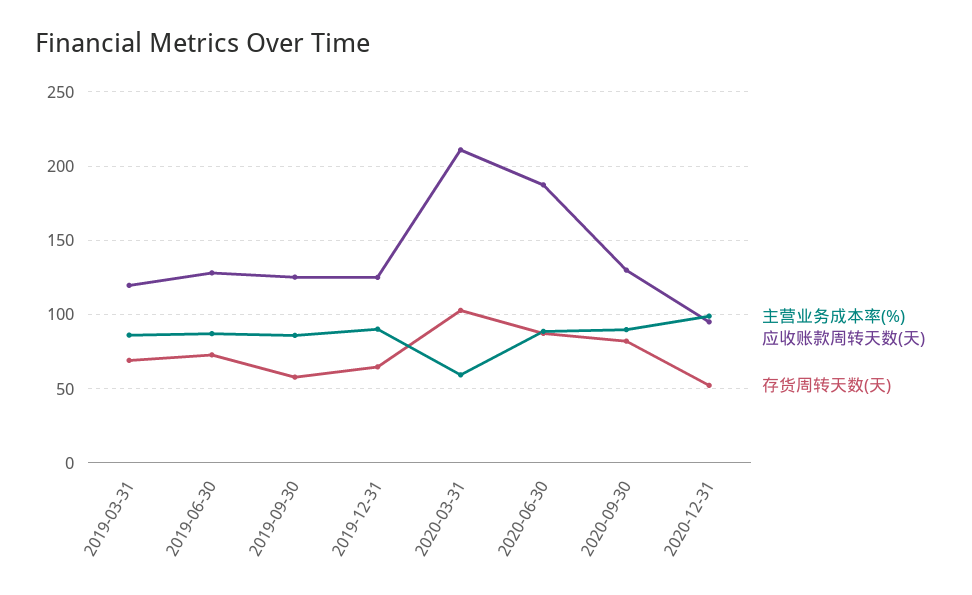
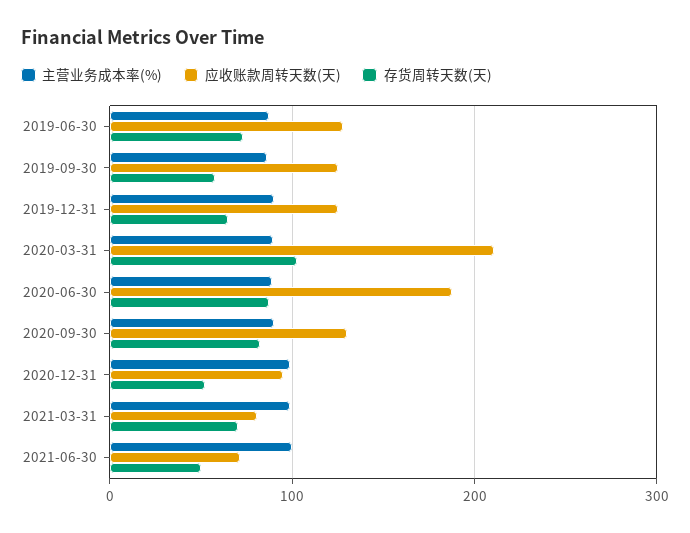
主营业务成本率(%), 2019-03-31: 85 -> none
应收账款周转天数(天), 2019-03-31: 120 -> none
存货周转天数(天), 2019-03-31: 70 -> none
主营业务成本率(%), 2020-03-31: 60 -> 90
主营业务成本率(%), 2021-03-31: none -> 100
应收账款周转天数(天), 2021-03-31: none -> 80
存货周转天数(天), 2021-03-31: none -> 70
主营业务成本率(%), 2021-06-30: none -> 100
应收账款周转天数(天), 2021-06-30: none -> 70
存货周转天数(天), 2021-06-30: none -> 50

